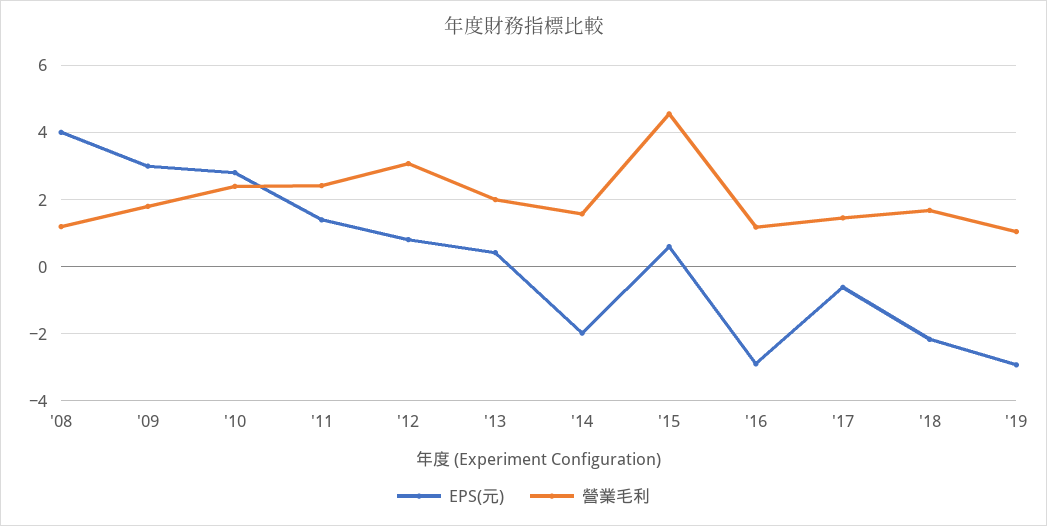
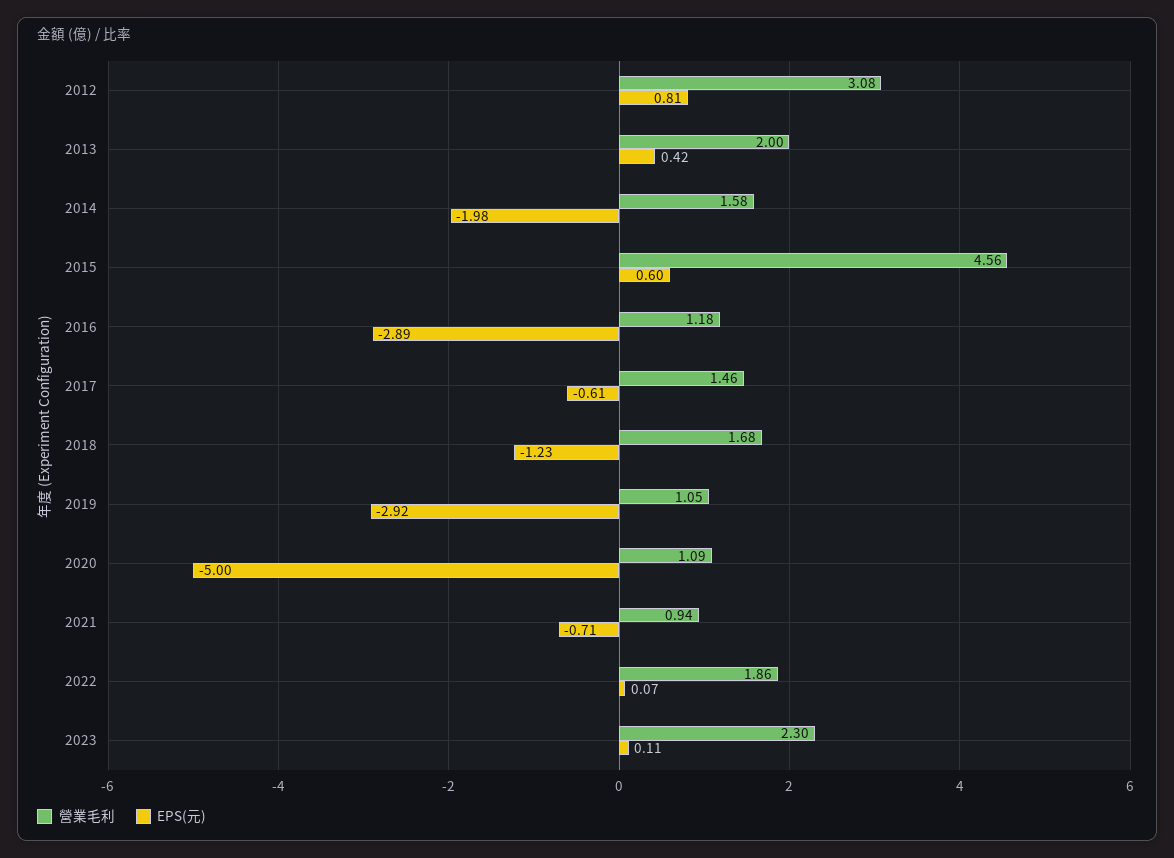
EPS(元), '08: 4 -> none
營業毛利, '08: 1.2 -> none
EPS(元), '09: 3 -> none
營業毛利, '09: 1.8 -> none
EPS(元), '10: 2.8 -> none
營業毛利, '10: 2.4 -> none
EPS(元), '11: 1.4 -> none
營業毛利, '11: 2.4 -> none
EPS(元), '18: -2.2 -> -1.23
營業毛利, 2020: none -> 1.09
EPS(元), 2020: none -> -5
營業毛利, 2021: none -> 0.94
EPS(元), 2021: none -> -0.71
營業毛利, 2022: none -> 1.86
EPS(元), 2022: none -> 0.07
營業毛利, 2023: none -> 2.3
EPS(元), 2023: none -> 0.11

